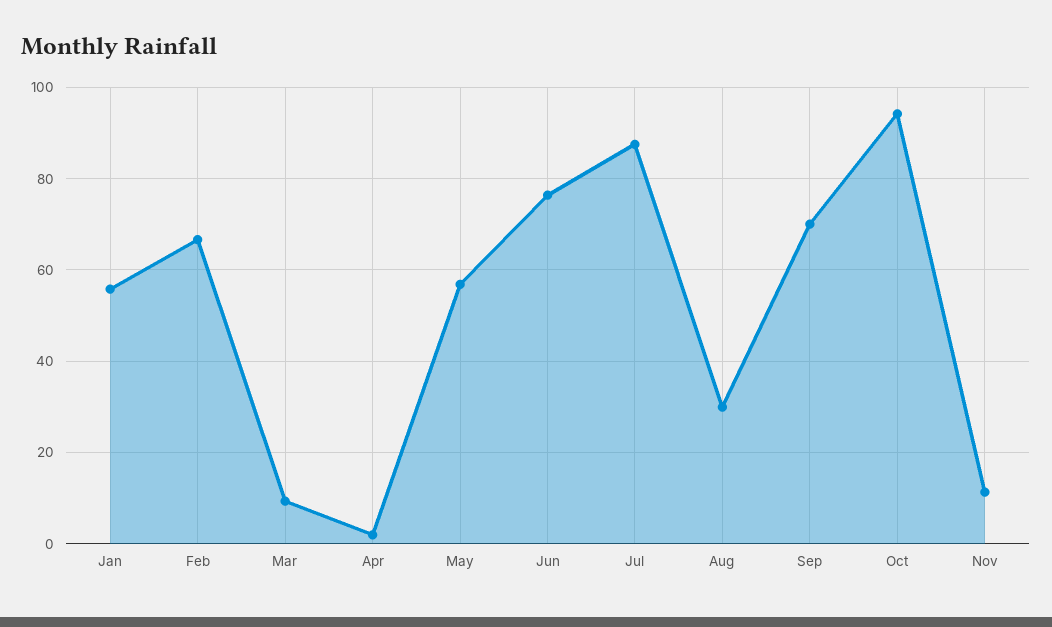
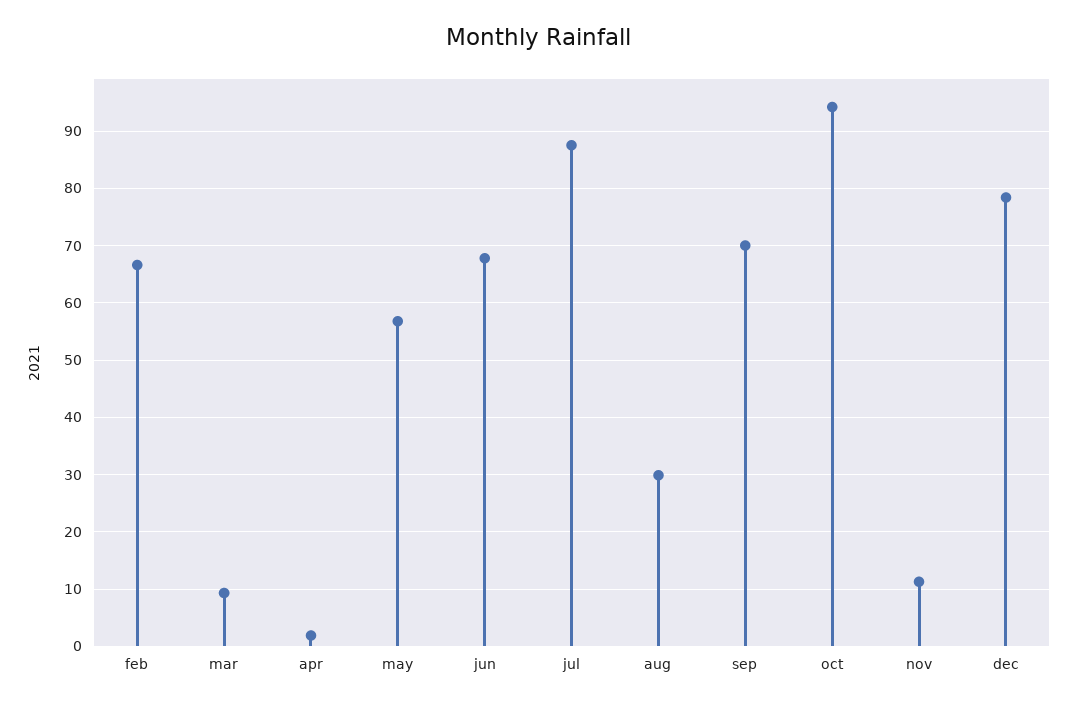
Jan: 56 -> none
Jun: 76 -> 68
dec: none -> 78

